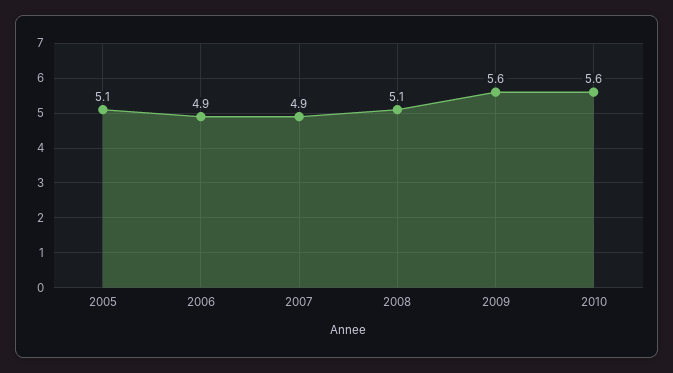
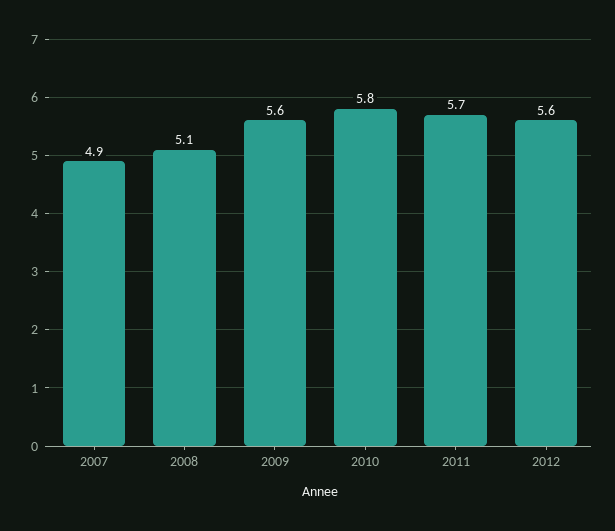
2005: 5.1 -> none
2006: 4.9 -> none
2010: 5.6 -> 5.8
2011: none -> 5.7
2012: none -> 5.6

